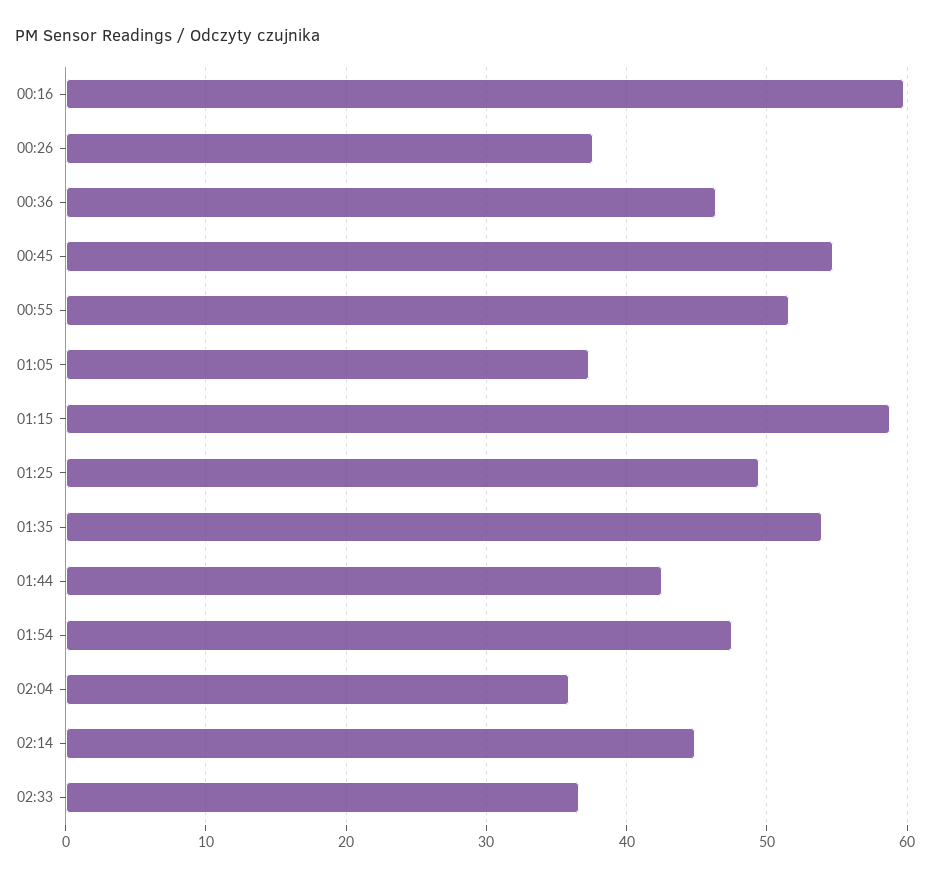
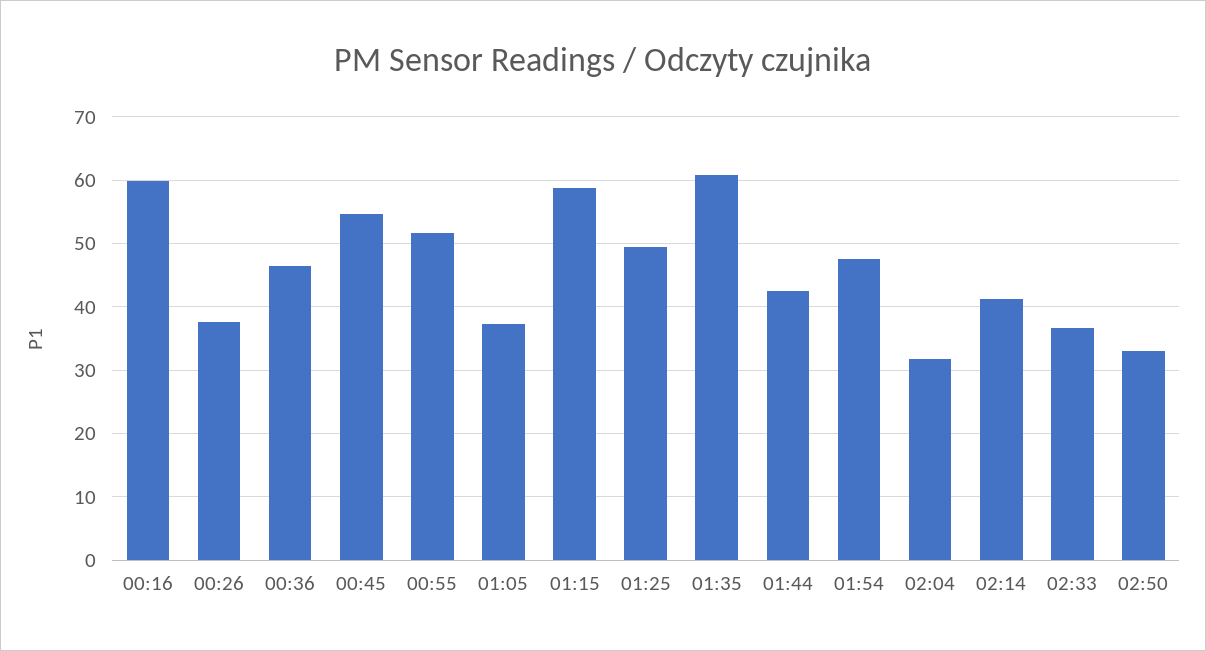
01:35: 54 -> 61
02:04: 36 -> 32
02:14: 45 -> 41
02:50: none -> 33

